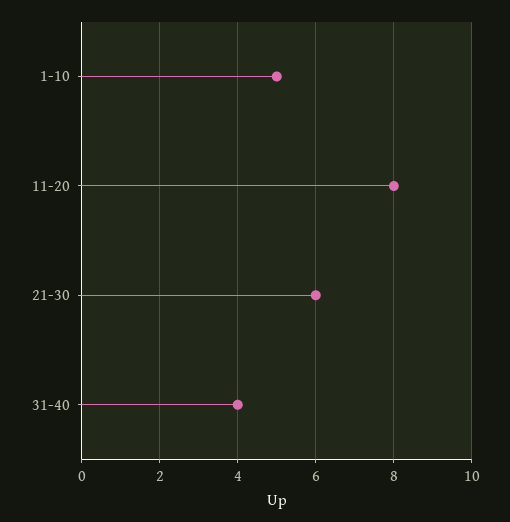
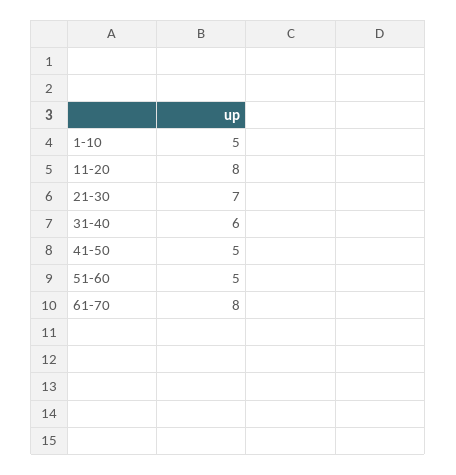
21-30: 6 -> 7
31-40: 4 -> 6
41-50: none -> 5
51-60: none -> 5
61-70: none -> 8

